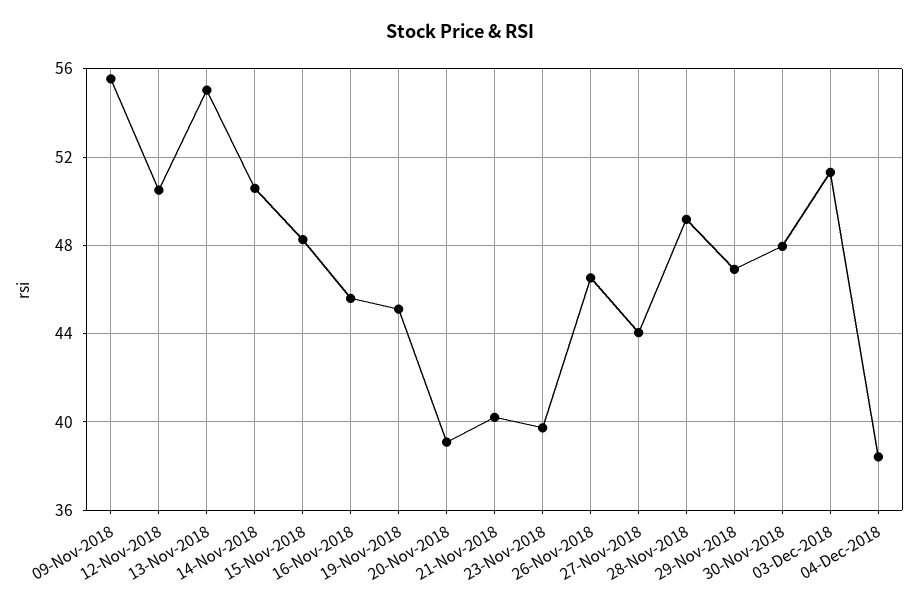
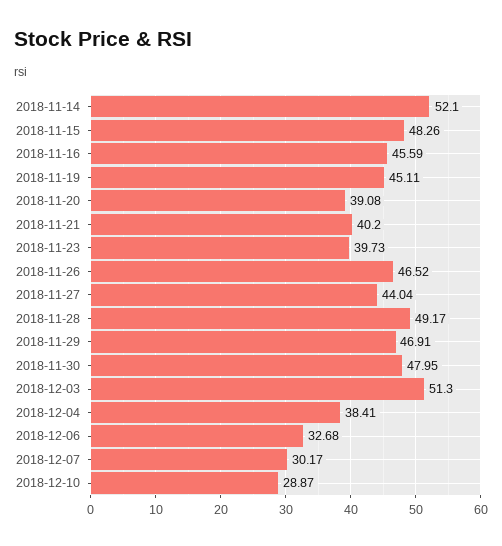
09-Nov-2018: 55.5 -> none
12-Nov-2018: 50.5 -> none
13-Nov-2018: 55 -> none
14-Nov-2018: 50.5 -> 52.1
2018-12-06: none -> 32.68
2018-12-07: none -> 30.17
2018-12-10: none -> 28.87

